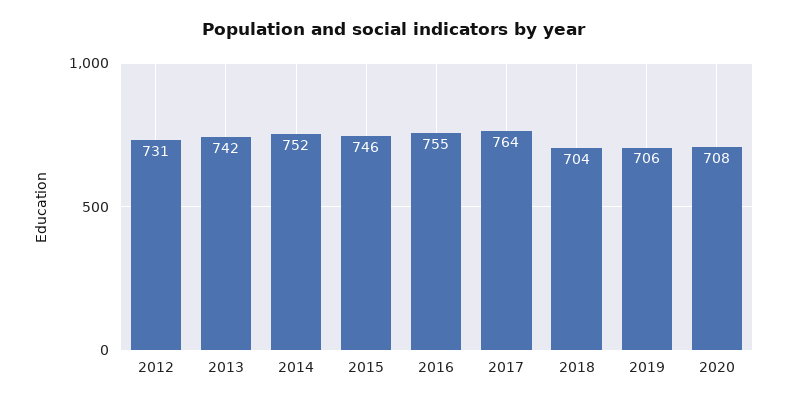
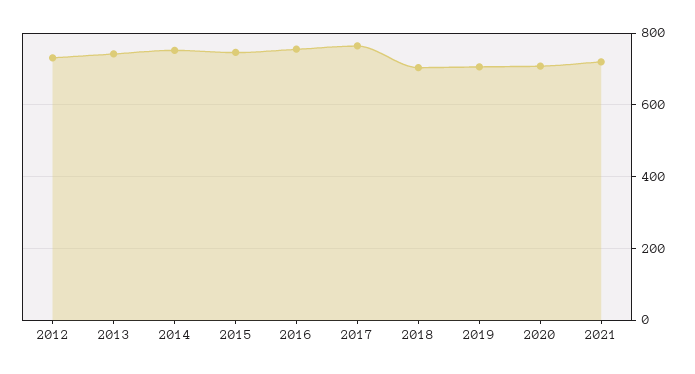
2021: none -> 720

